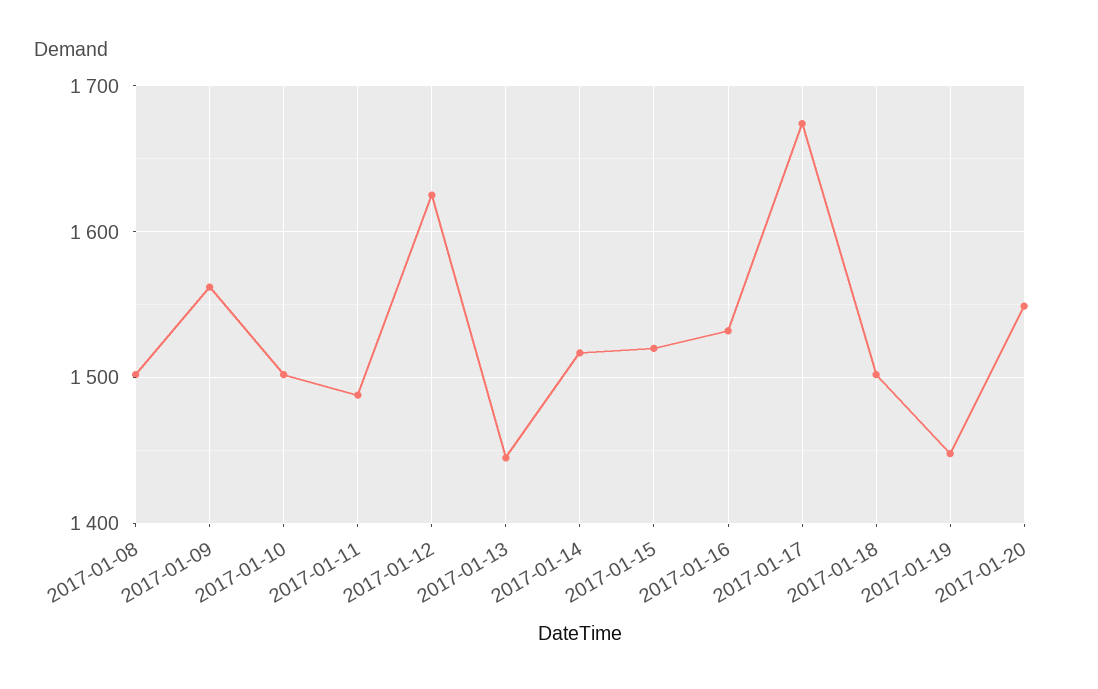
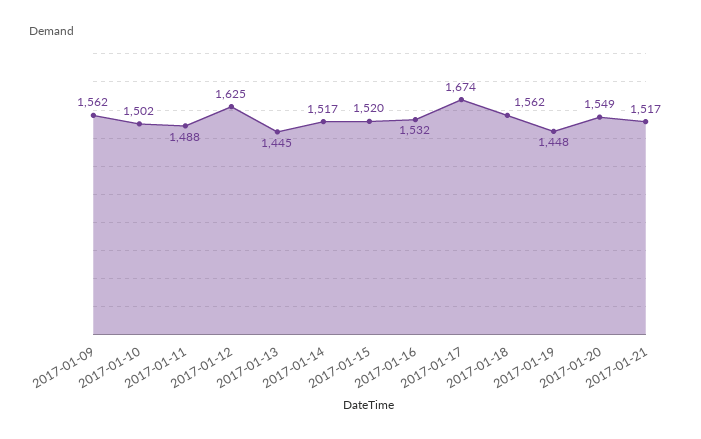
2017-01-08: 1500 -> none
2017-01-18: 1500 -> 1562
2017-01-21: none -> 1517

